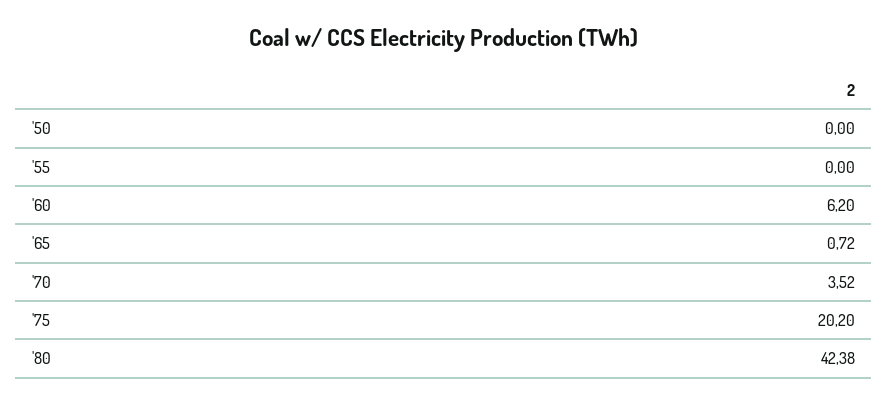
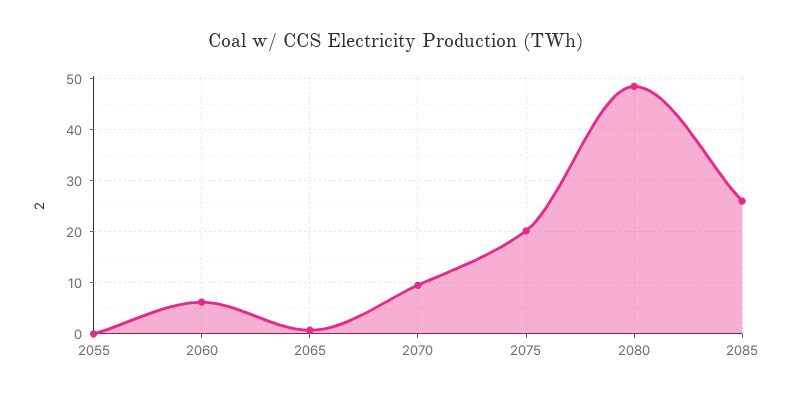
'50: 0 -> none
'70: 3.52 -> 10
'80: 42.38 -> 48
2085: none -> 26

